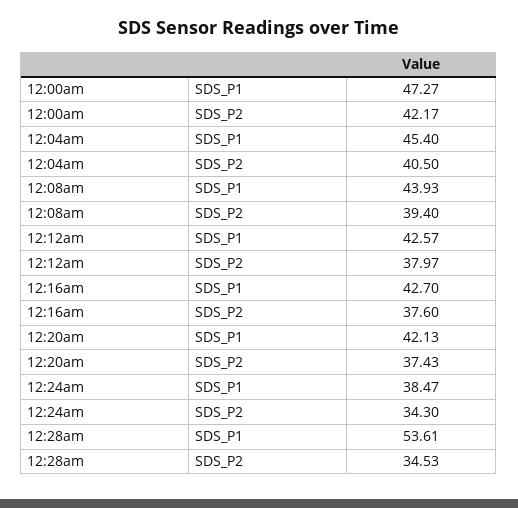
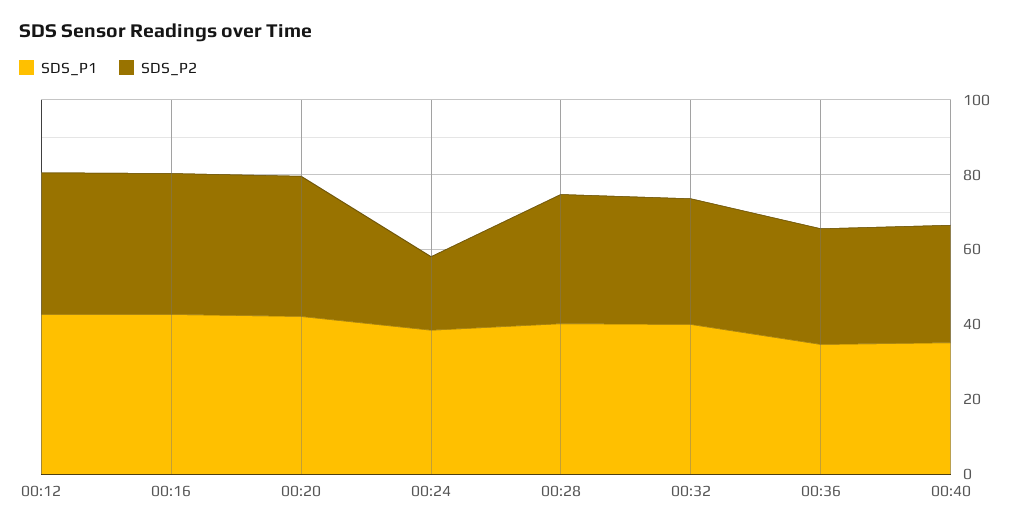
SDS_P1, 12:00am: 47.27 -> none
SDS_P2, 12:00am: 42.17 -> none
SDS_P1, 12:04am: 45.4 -> none
SDS_P2, 12:04am: 40.5 -> none
SDS_P1, 12:08am: 43.93 -> none
SDS_P2, 12:08am: 39.4 -> none
SDS_P2, 12:24am: 34.3 -> 20
SDS_P1, 12:28am: 53.61 -> 40
SDS_P1, 00:32: none -> 40
SDS_P2, 00:32: none -> 35
SDS_P1, 00:36: none -> 35
SDS_P2, 00:36: none -> 30
SDS_P1, 00:40: none -> 35
SDS_P2, 00:40: none -> 30

